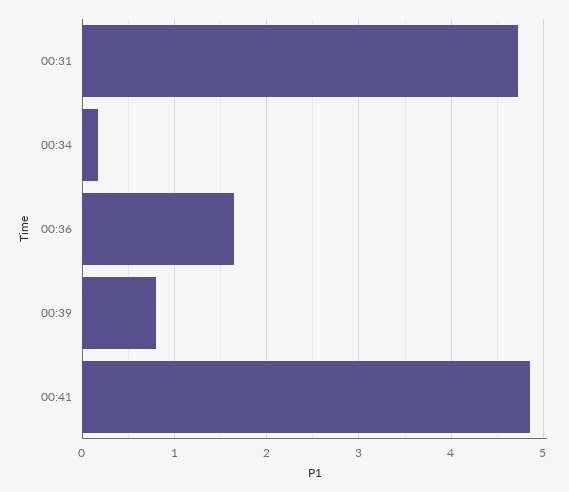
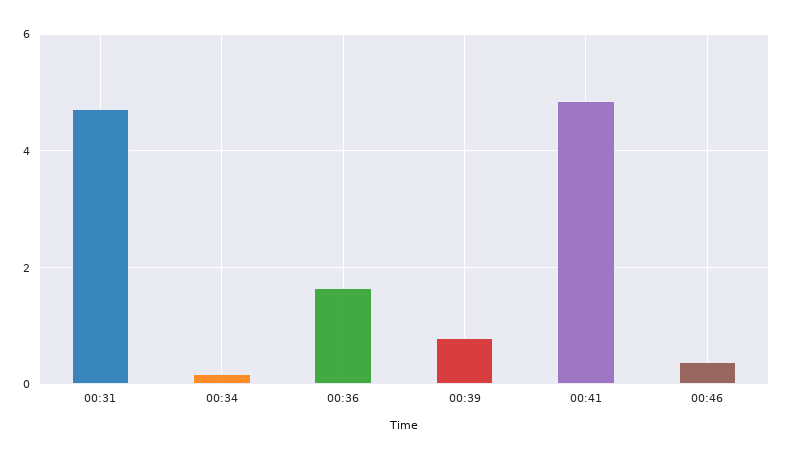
00:46: none -> 0.4

